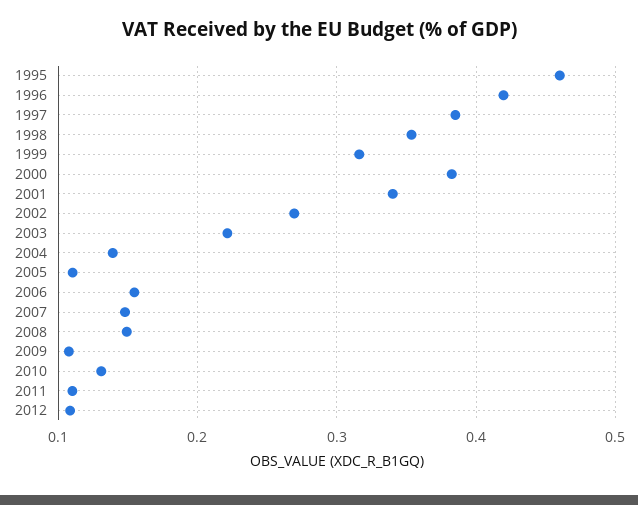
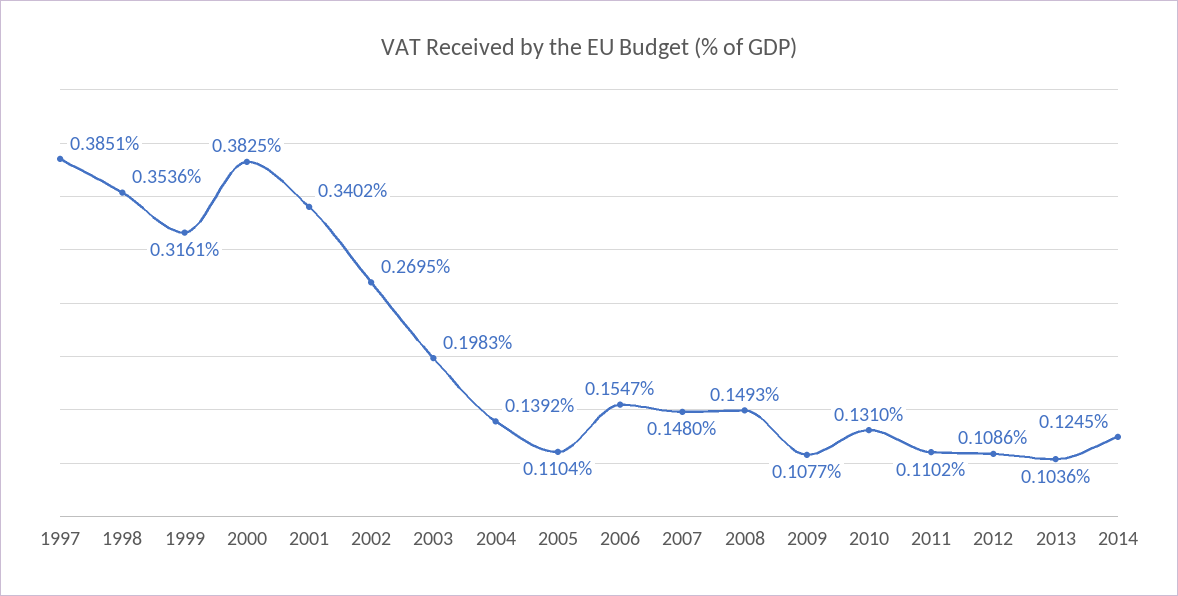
1995: 0.46 -> none
1996: 0.42 -> none
2003: 0.22 -> 0.1983
2013: none -> 0.1036
2014: none -> 0.1245

